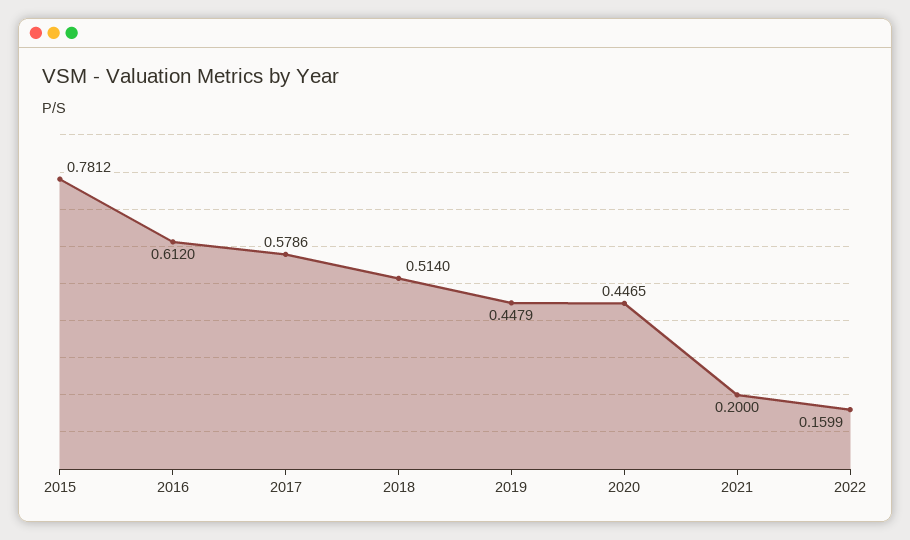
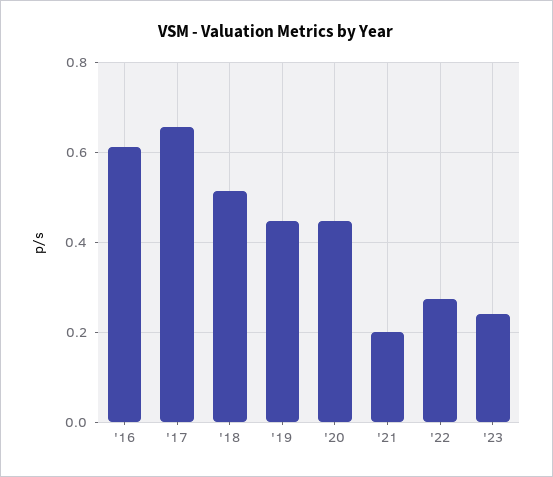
2015: 0.7812 -> none
2017: 0.5786 -> 0.66
2022: 0.1599 -> 0.28
'23: none -> 0.24

